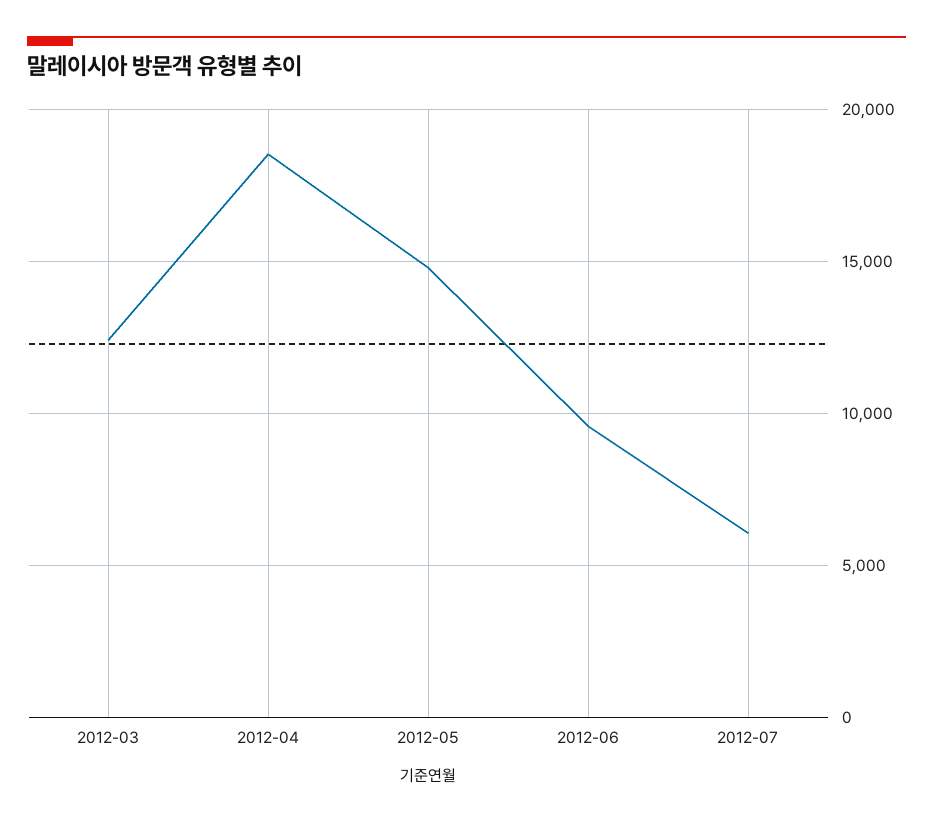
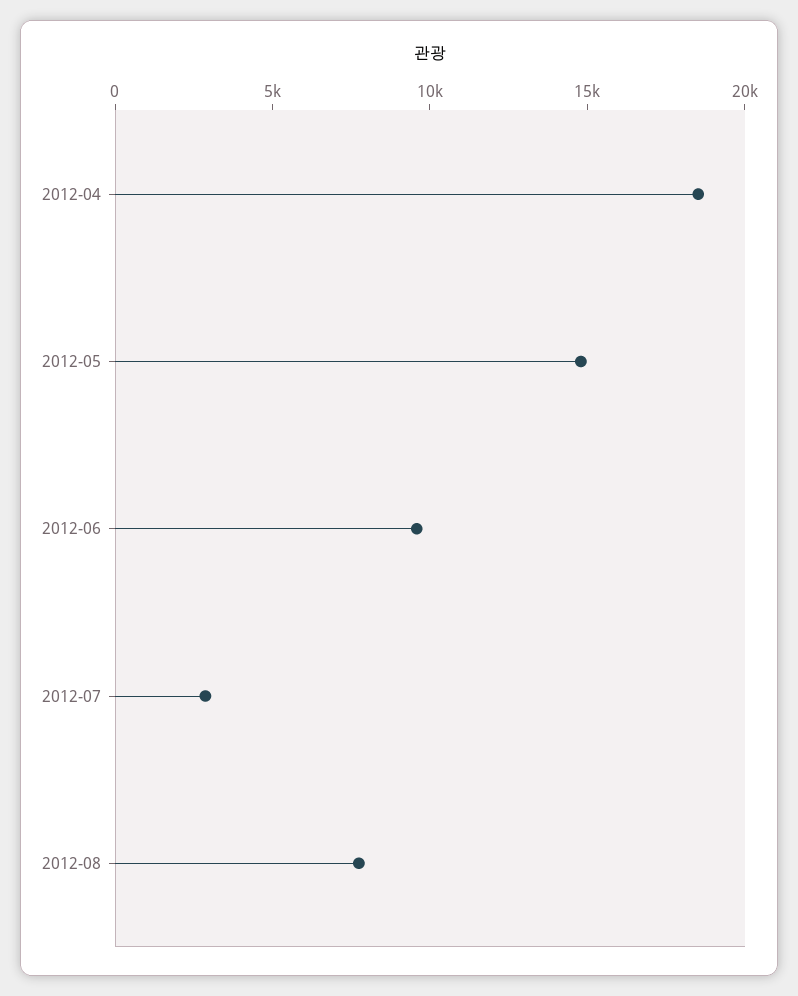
2012-03: 12500 -> none
2012-07: 6000 -> 3000
2012-08: none -> 8000

